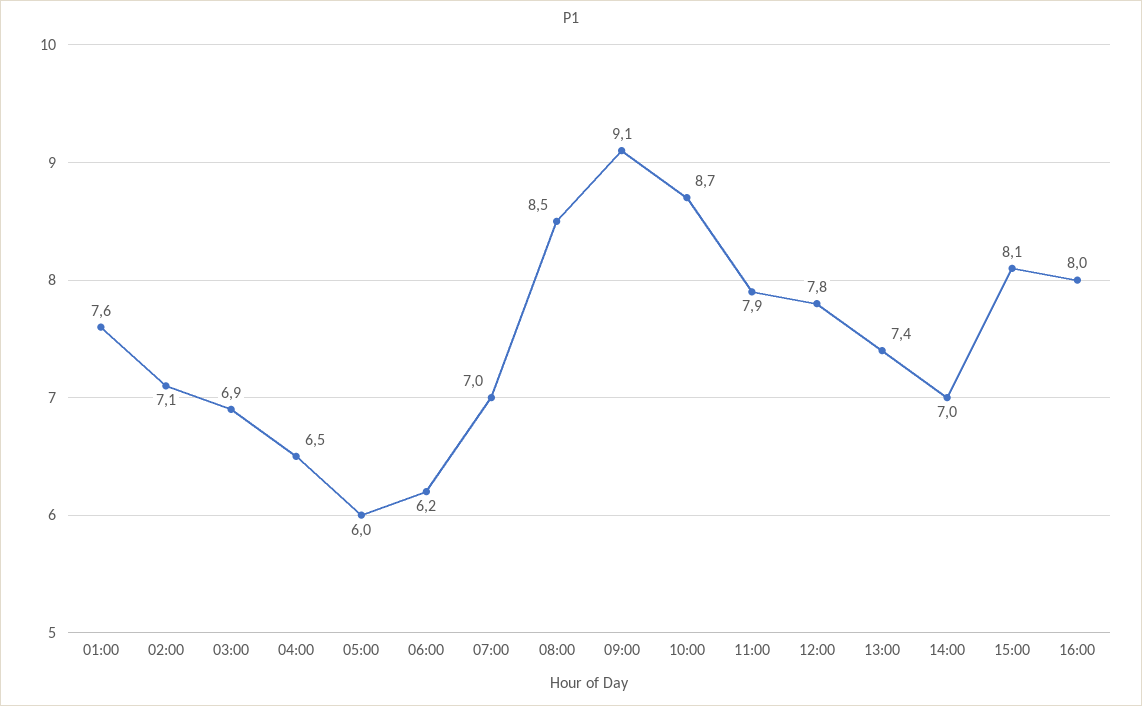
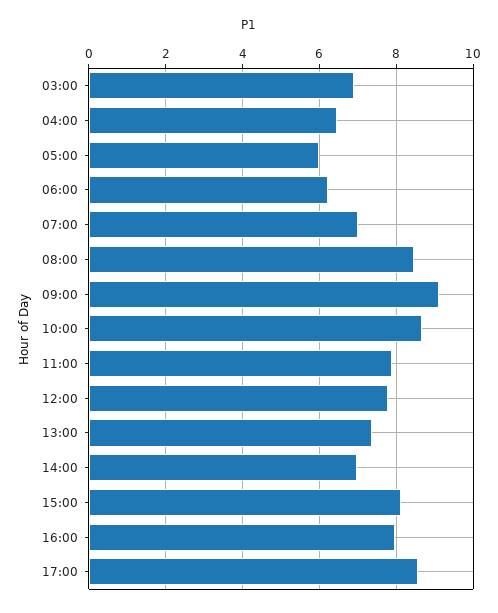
01:00: 7.6 -> none
02:00: 7.1 -> none
17:00: none -> 8.6

